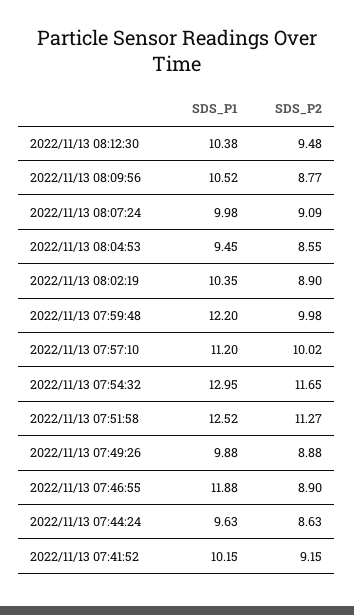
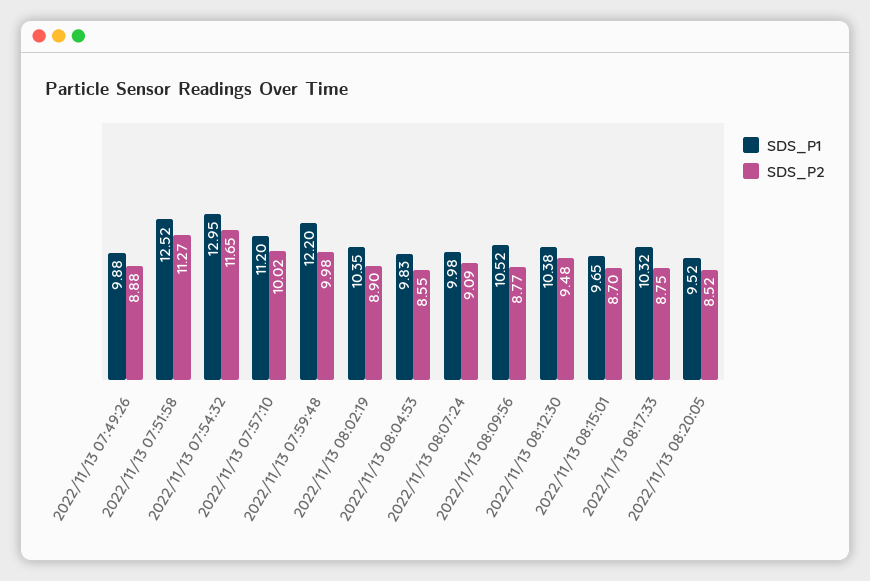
SDS_P1, 2022/11/13 08:04:53: 9.45 -> 9.83
SDS_P1, 2022/11/13 07:46:55: 11.88 -> none
SDS_P2, 2022/11/13 07:46:55: 8.9 -> none
SDS_P1, 2022/11/13 07:44:24: 9.63 -> none
SDS_P2, 2022/11/13 07:44:24: 8.63 -> none
SDS_P1, 2022/11/13 07:41:52: 10.15 -> none
SDS_P2, 2022/11/13 07:41:52: 9.15 -> none
SDS_P1, 2022/11/13 08:15:01: none -> 9.65
SDS_P2, 2022/11/13 08:15:01: none -> 8.7
SDS_P1, 2022/11/13 08:17:33: none -> 10.32
SDS_P2, 2022/11/13 08:17:33: none -> 8.75
SDS_P1, 2022/11/13 08:20:05: none -> 9.52
SDS_P2, 2022/11/13 08:20:05: none -> 8.52

